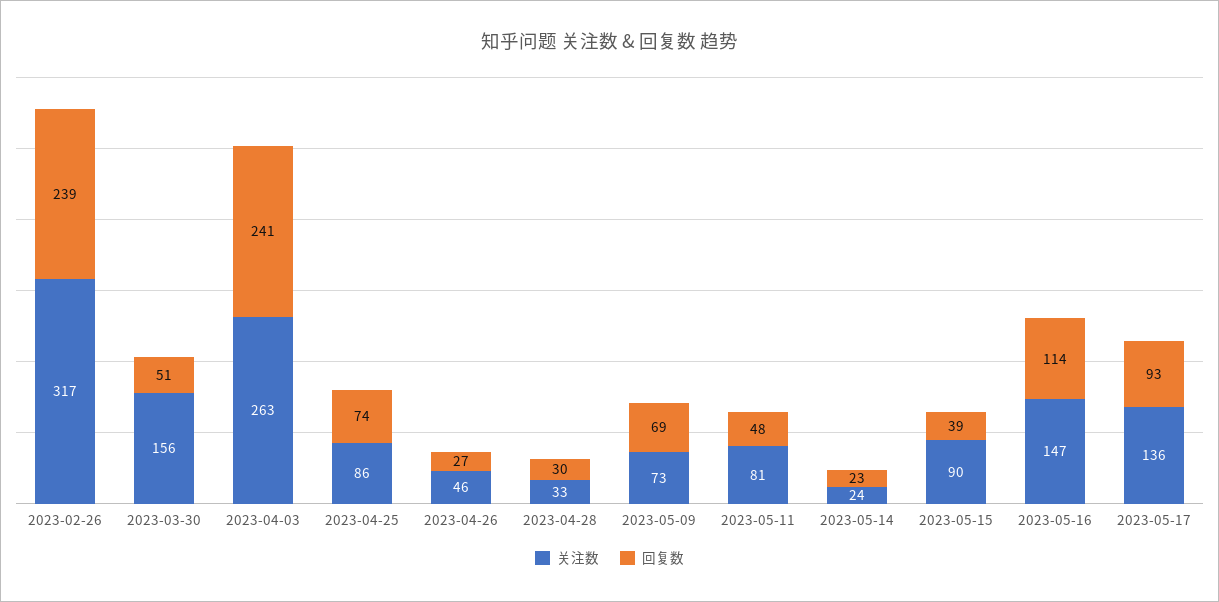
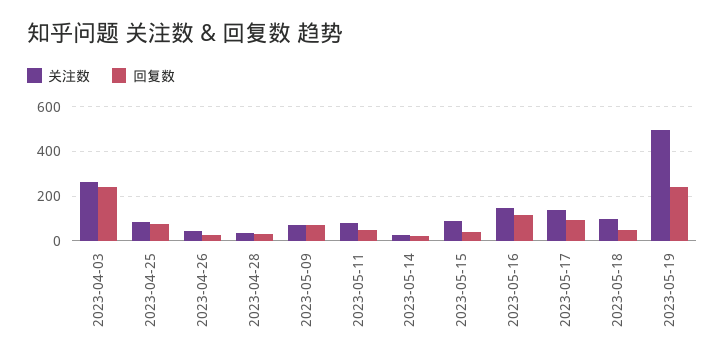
关注数, 2023-02-26: 317 -> none
回复数, 2023-02-26: 239 -> none
关注数, 2023-03-30: 156 -> none
回复数, 2023-03-30: 51 -> none
关注数, 2023-05-18: none -> 100
回复数, 2023-05-18: none -> 50
关注数, 2023-05-19: none -> 500
回复数, 2023-05-19: none -> 250

